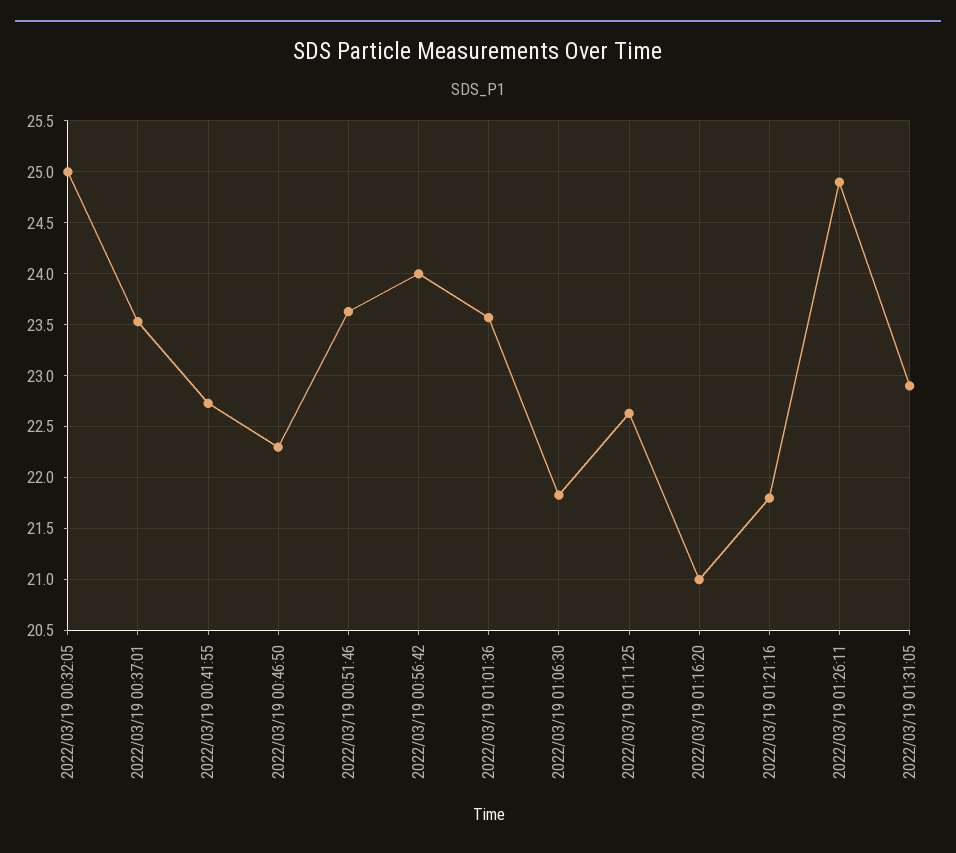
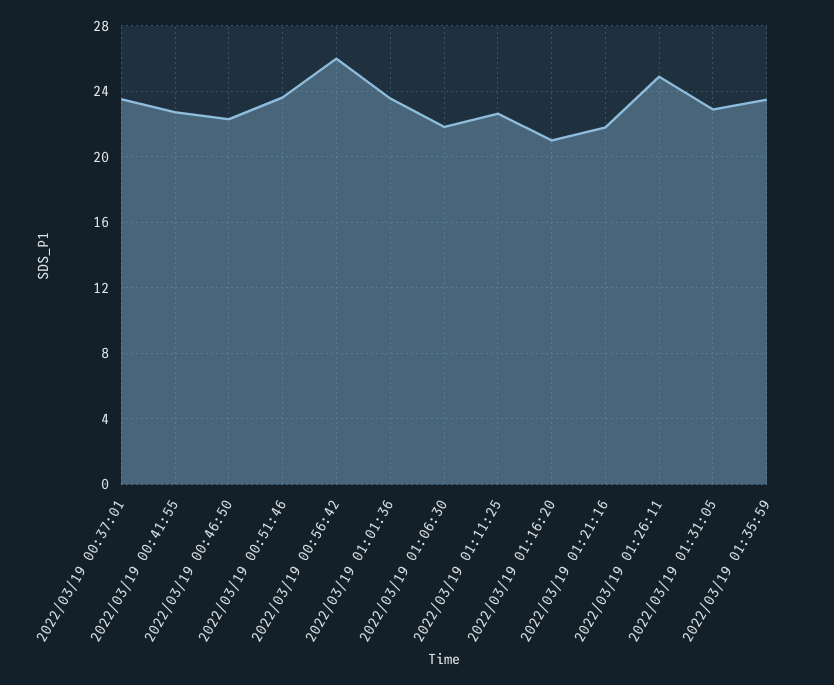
2022/03/19 00:32:05: 25 -> none
2022/03/19 00:56:42: 24 -> 26
2022/03/19 01:35:59: none -> 23.5

